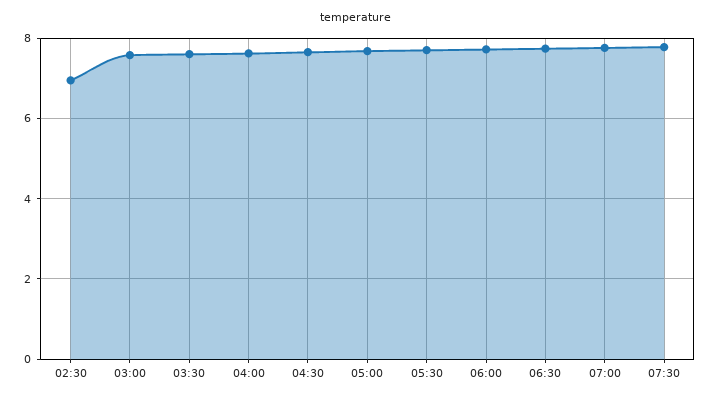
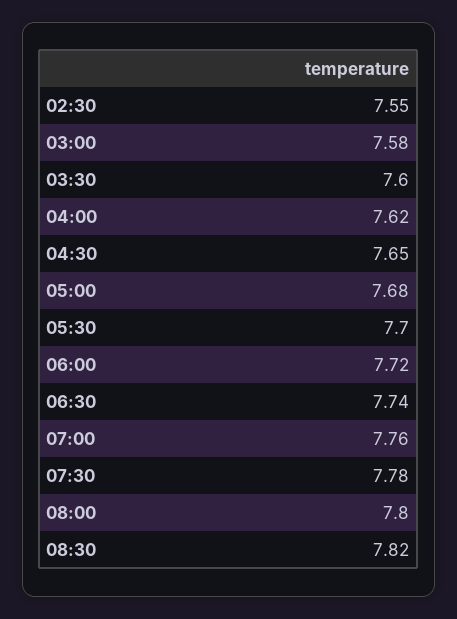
02:30: 7 -> 7.55
08:00: none -> 7.8
08:30: none -> 7.82

